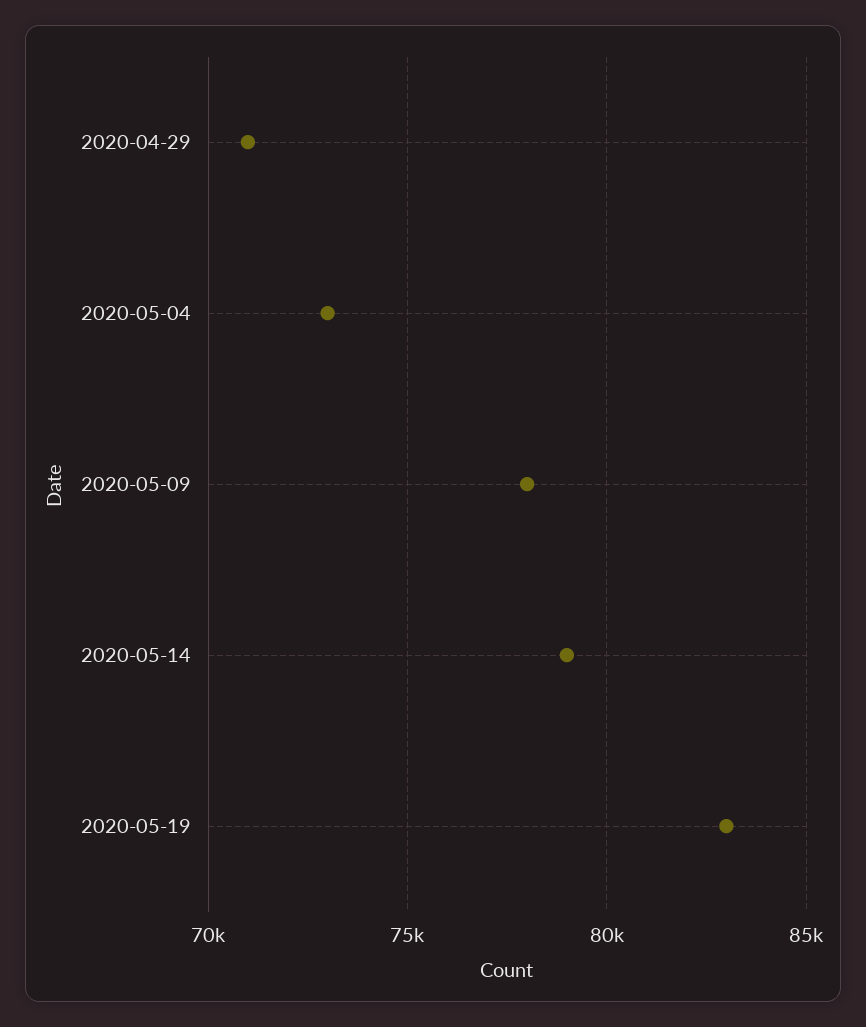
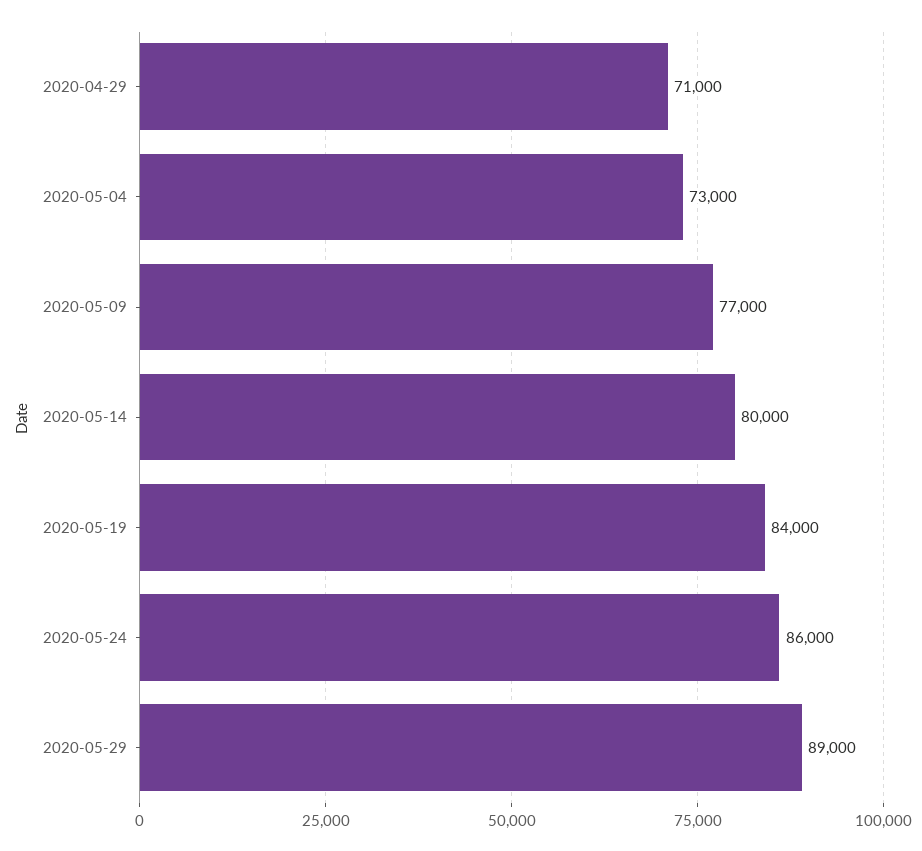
2020-05-09: 78000 -> 77000
2020-05-14: 79000 -> 80000
2020-05-19: 83000 -> 84000
2020-05-24: none -> 86000
2020-05-29: none -> 89000

